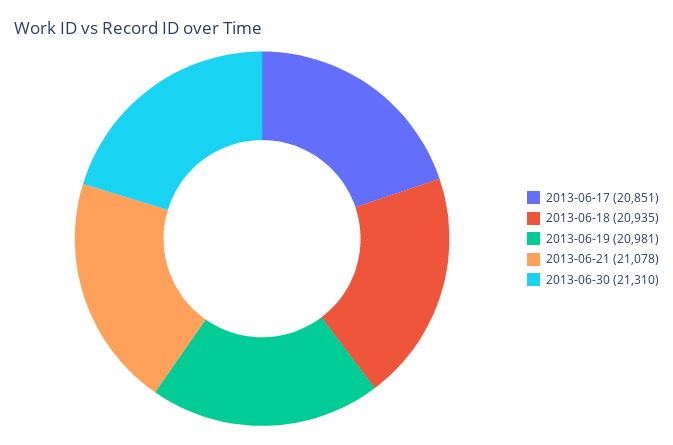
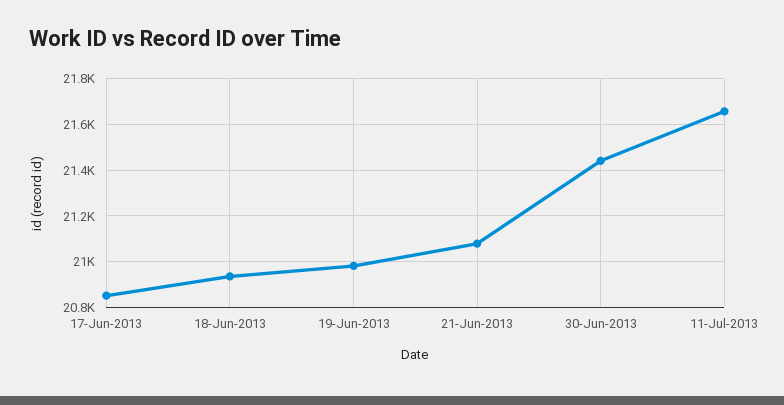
2013-06-30: 21310 -> 21450
11-Jul-2013: none -> 21650

